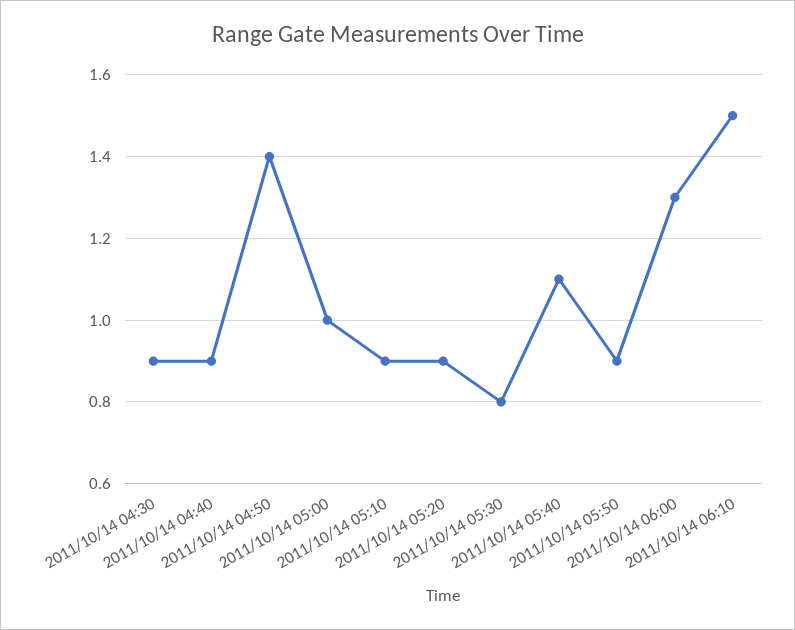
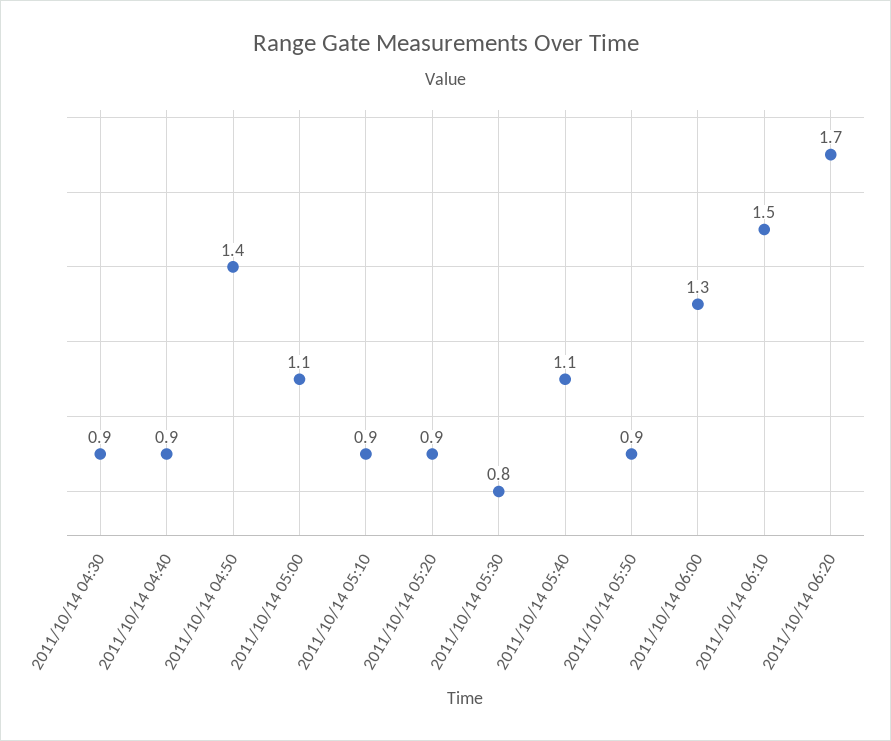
2011/10/14 05:00: 1 -> 1.1
2011/10/14 06:20: none -> 1.7

